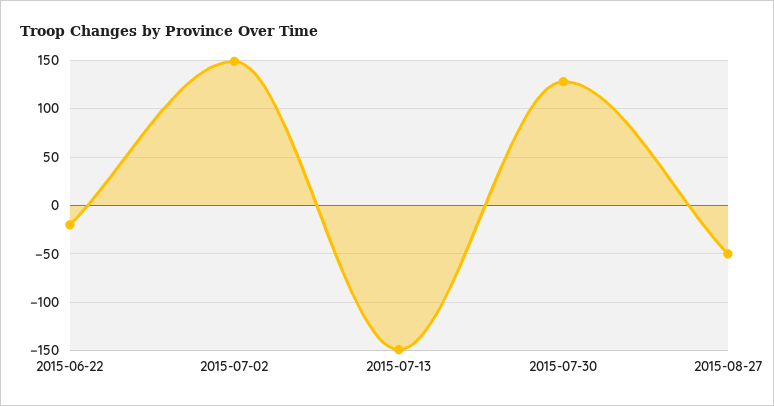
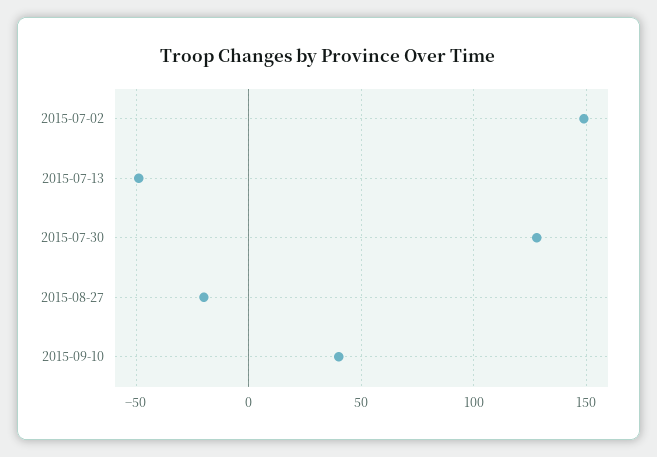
2015-06-22: -20 -> none
2015-07-13: -150 -> -50
2015-08-27: -50 -> -20
2015-09-10: none -> 40

